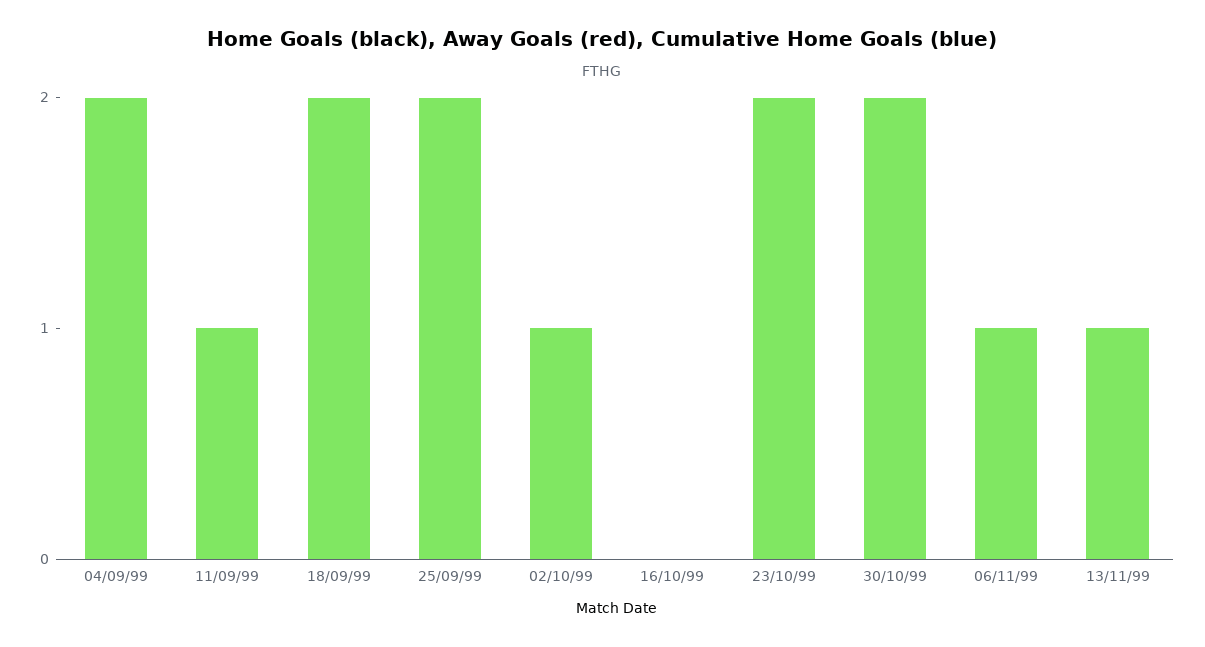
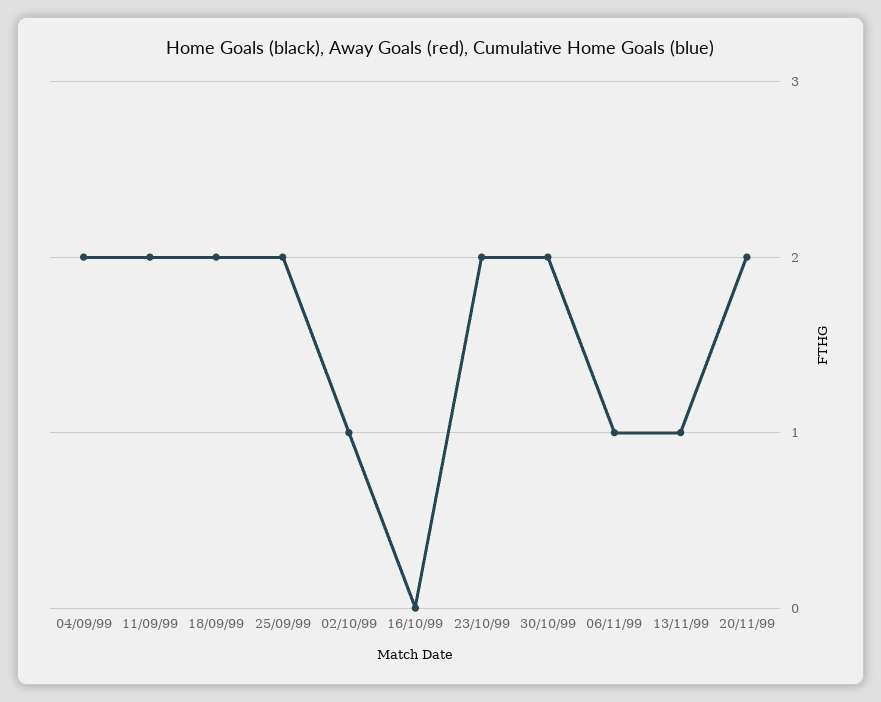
11/09/99: 1 -> 2
20/11/99: none -> 2

